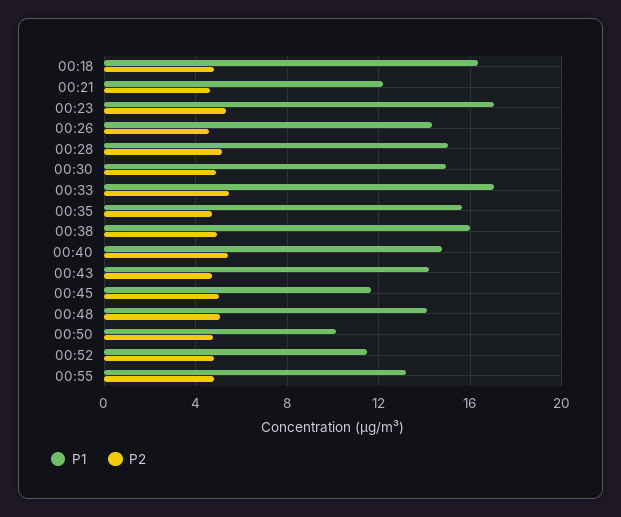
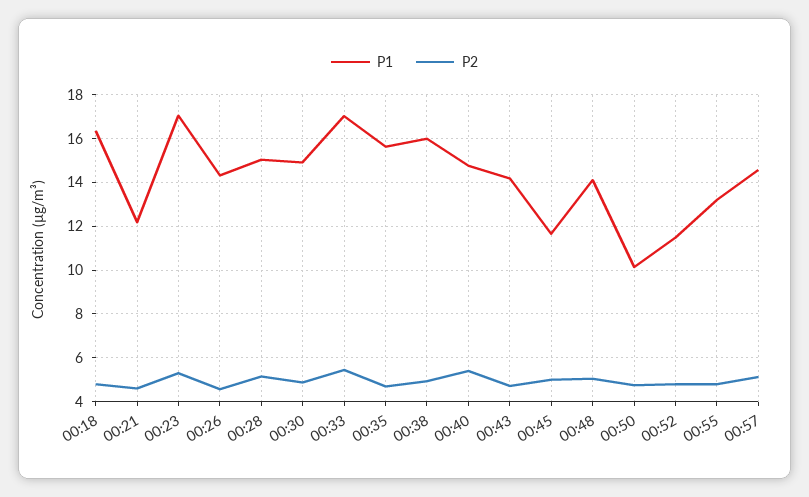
P1, 00:57: none -> 14.5
P2, 00:57: none -> 5

